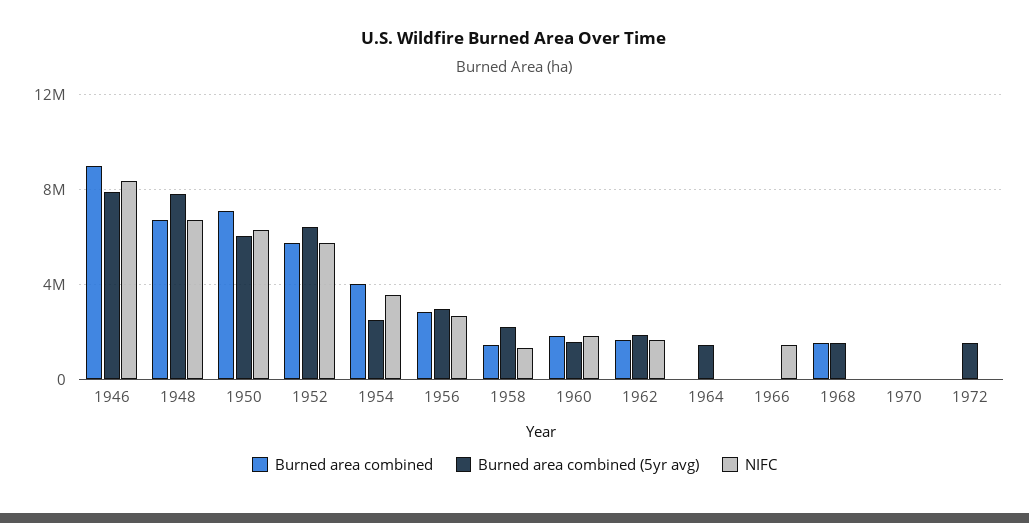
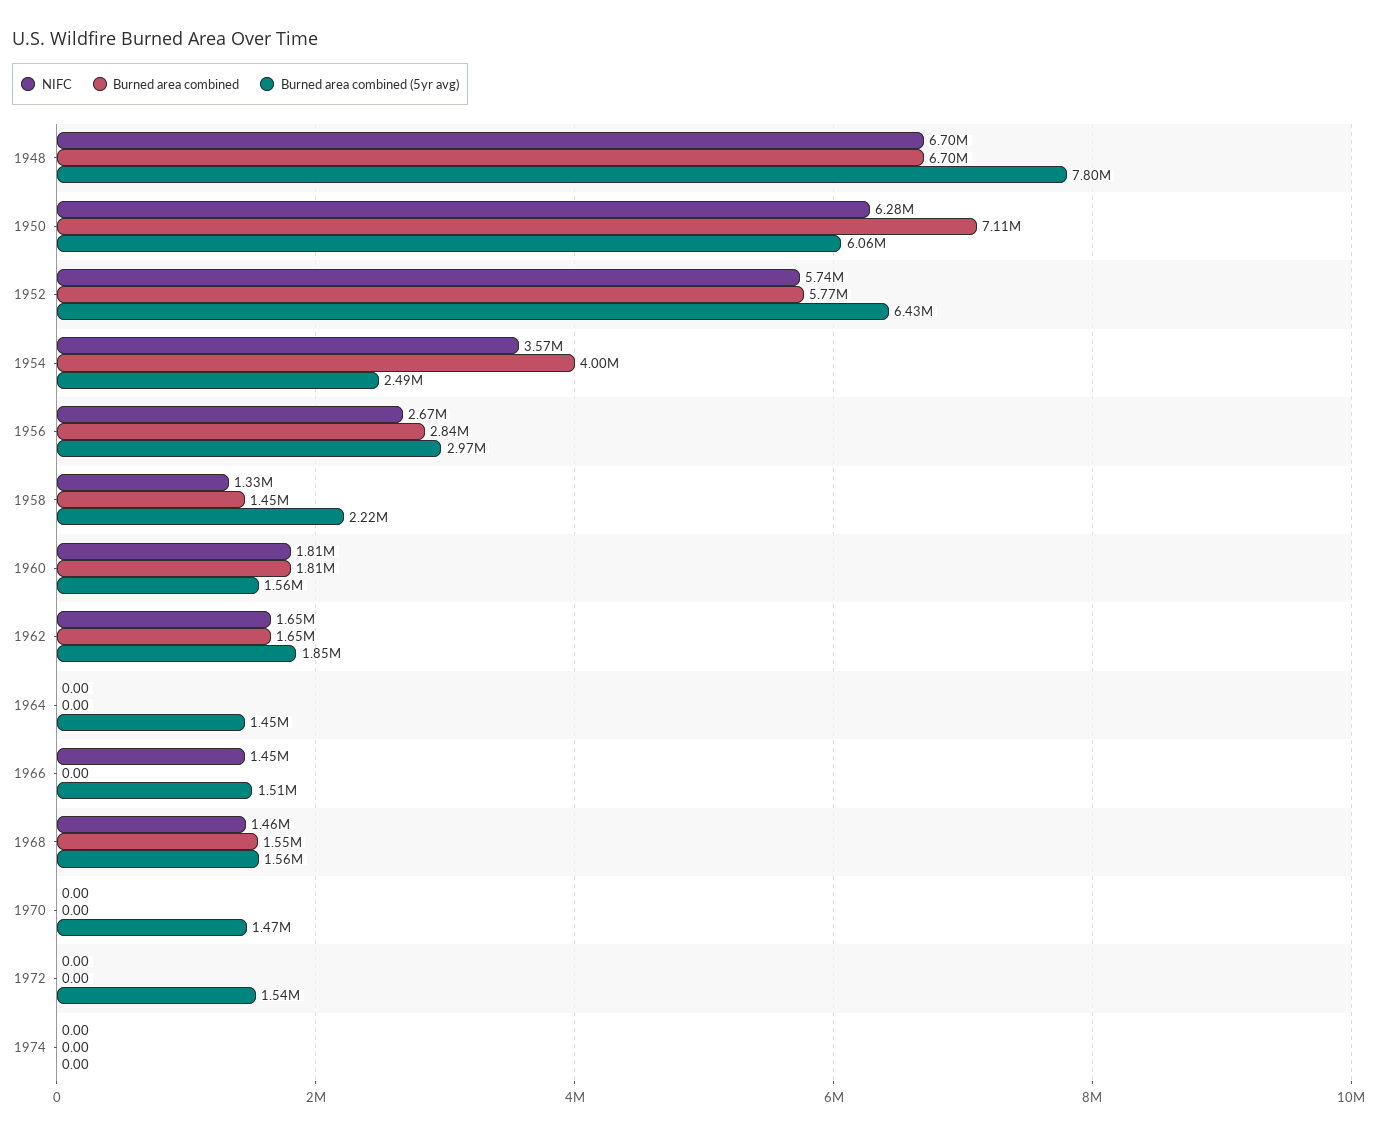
Burned area combined, 1946: 9000000 -> none
Burned area combined (5yr avg), 1946: 8000000 -> none
NIFC, 1946: 8500000 -> none
Burned area combined (5yr avg), 1966: 0 -> 1510000
NIFC, 1968: 0 -> 1460000
Burned area combined (5yr avg), 1970: 0 -> 1470000
NIFC, 1974: none -> 0
Burned area combined, 1974: none -> 0
Burned area combined (5yr avg), 1974: none -> 0

